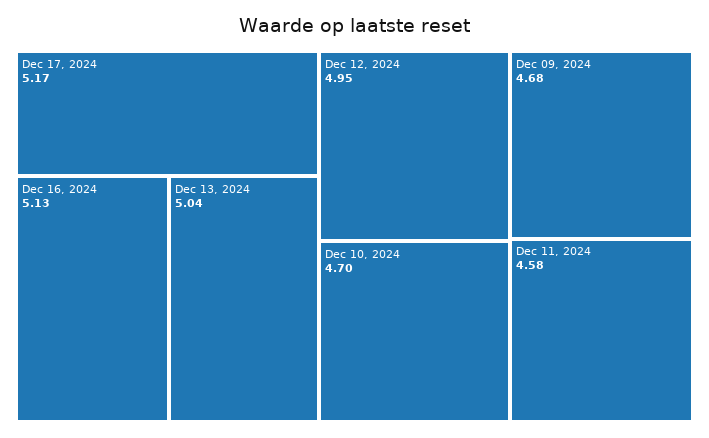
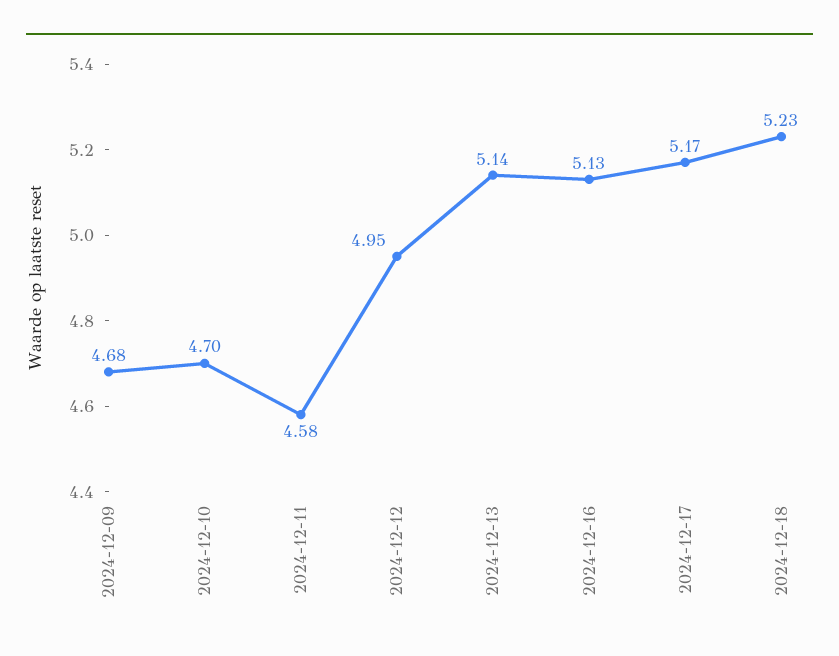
Dec 13, 2024: 5.04 -> 5.14
2024-12-18: none -> 5.23

